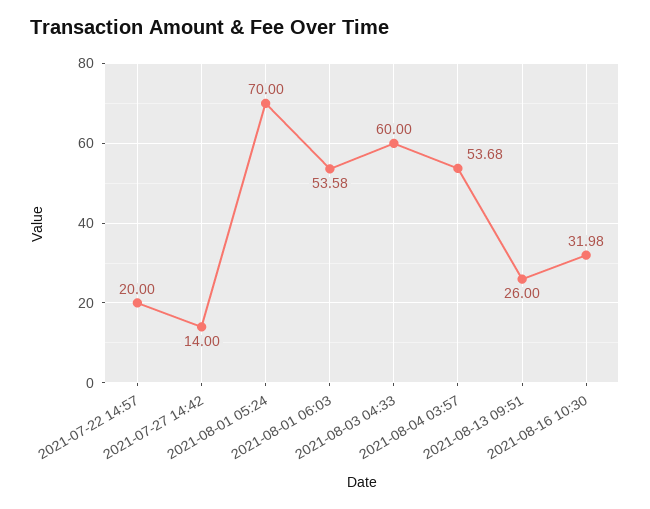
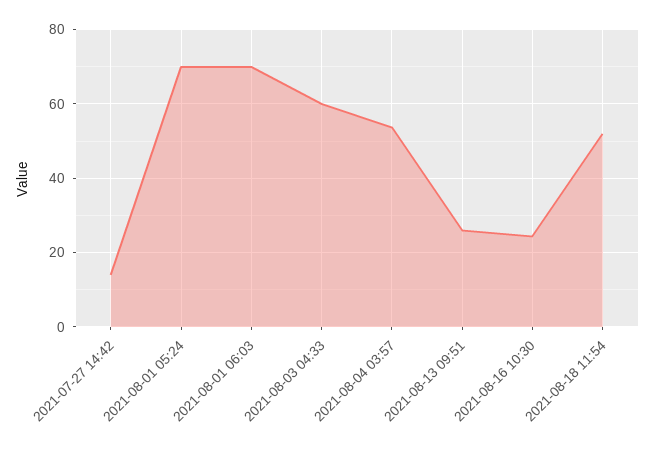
2021-07-22 14:57: 20 -> none
2021-08-01 06:03: 53.58 -> 70
2021-08-16 10:30: 31.98 -> 24
2021-08-18 11:54: none -> 52

